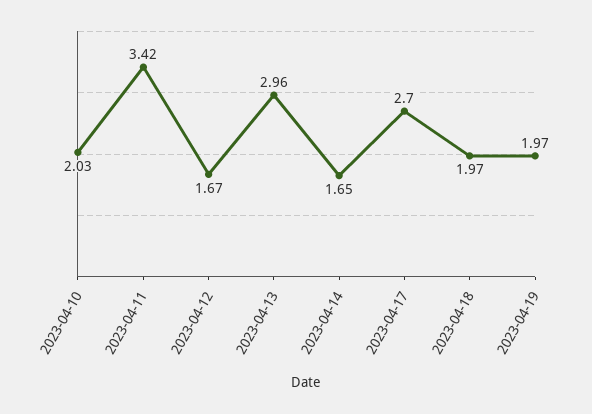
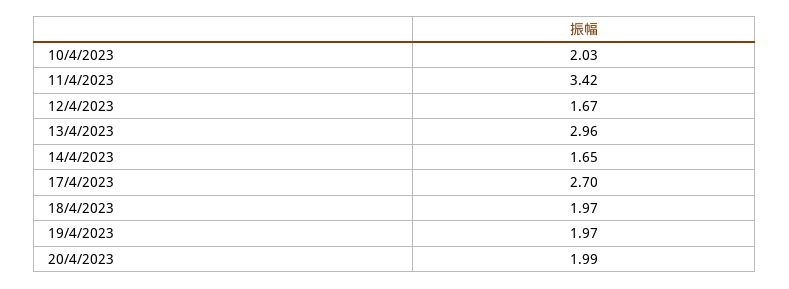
20/4/2023: none -> 1.99

